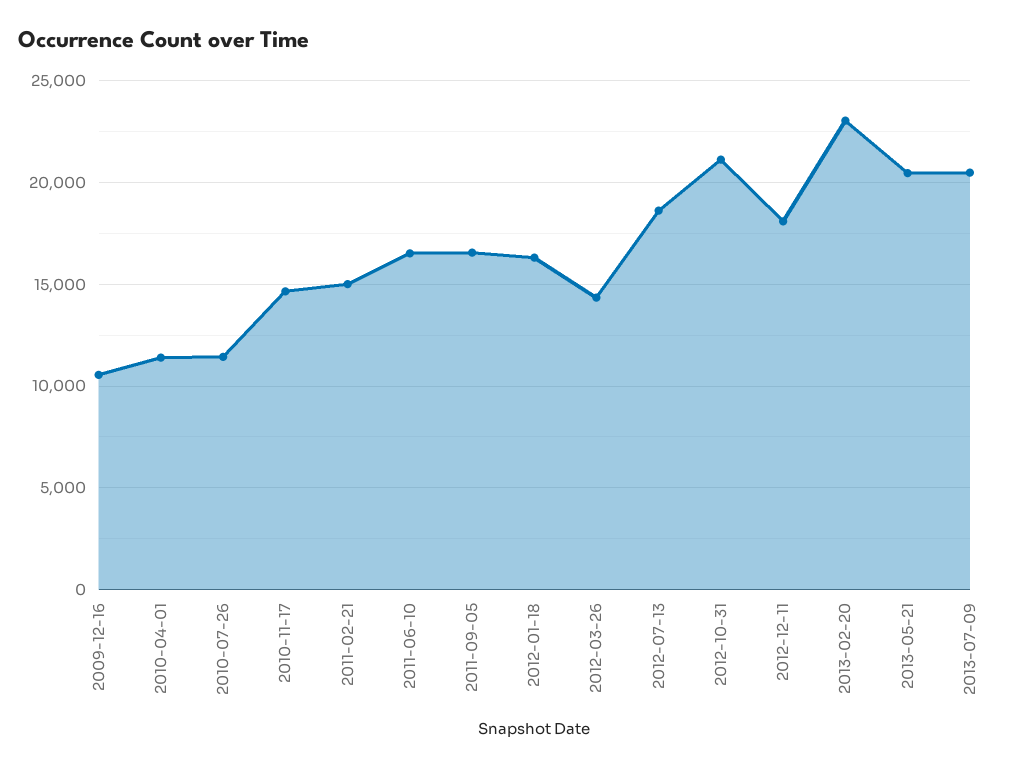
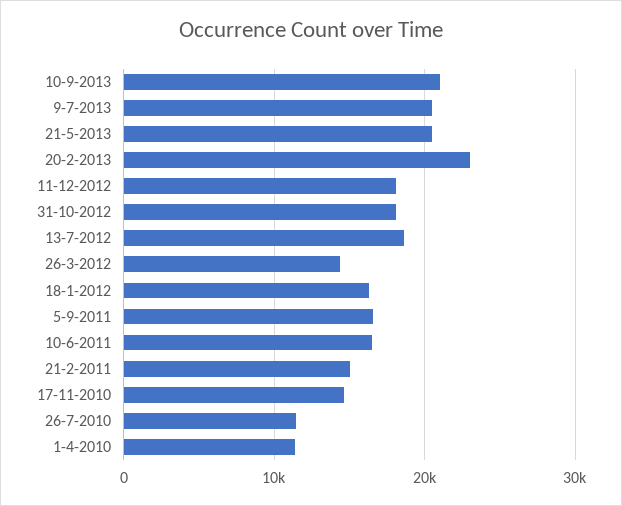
2009-12-16: 10500 -> none
2012-10-31: 21000 -> 18000
10-9-2013: none -> 21000

